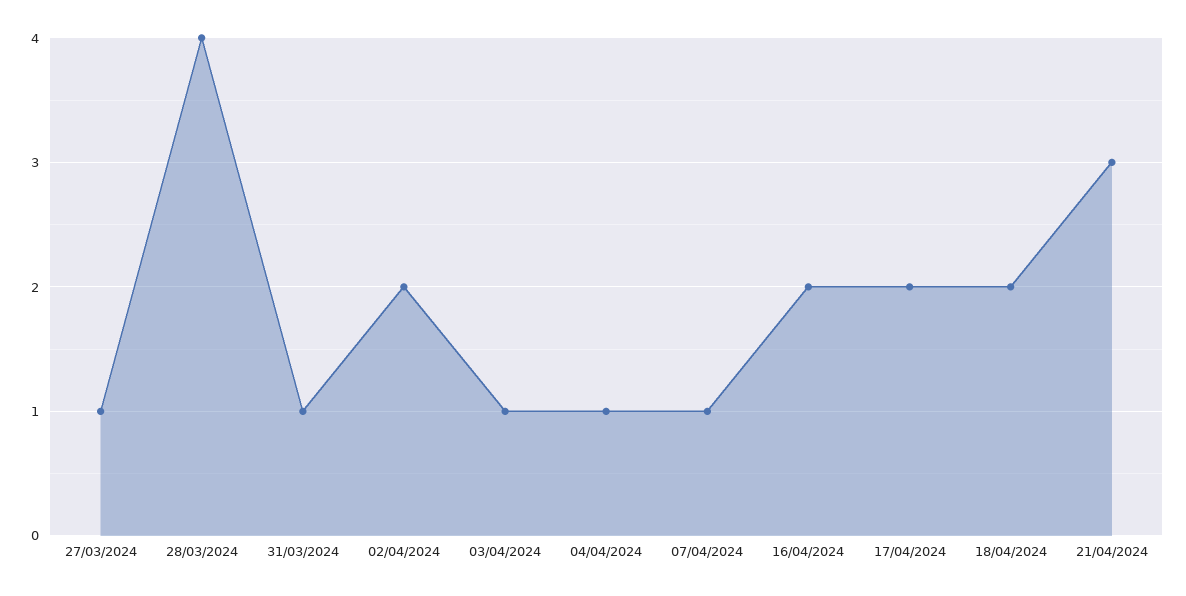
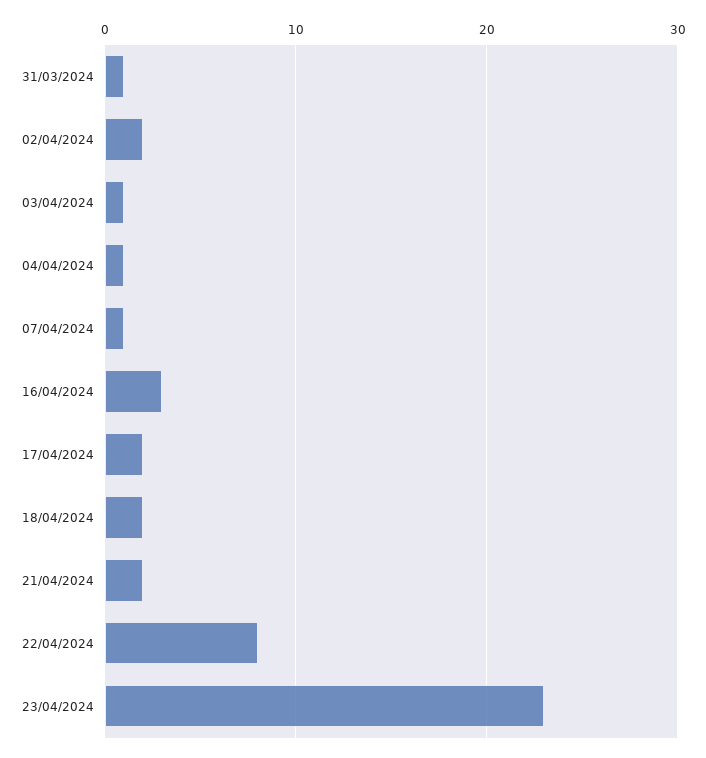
27/03/2024: 1 -> none
28/03/2024: 4 -> none
16/04/2024: 2 -> 3
21/04/2024: 3 -> 2
22/04/2024: none -> 8
23/04/2024: none -> 23

